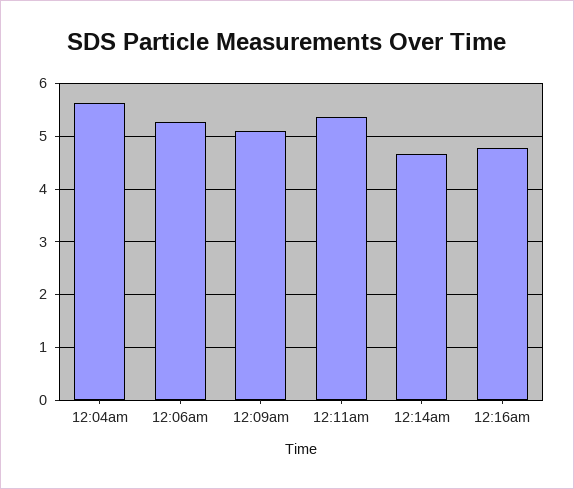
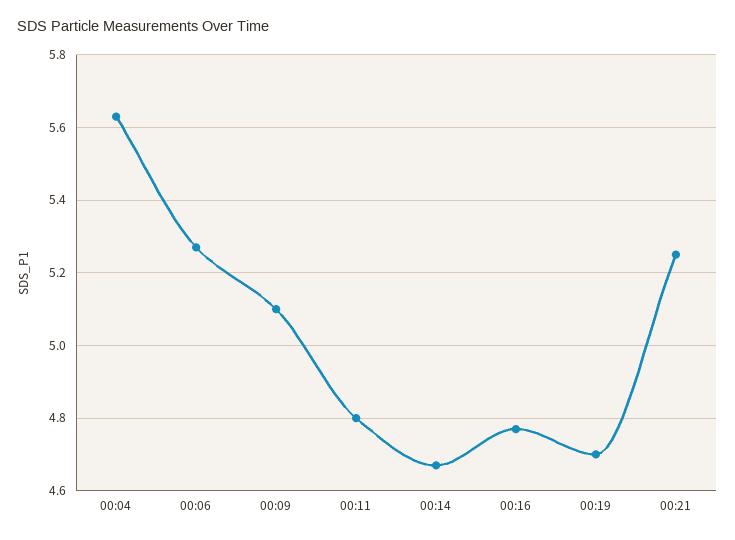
12:11am: 5.4 -> 4.8
00:19: none -> 4.7
00:21: none -> 5.25

